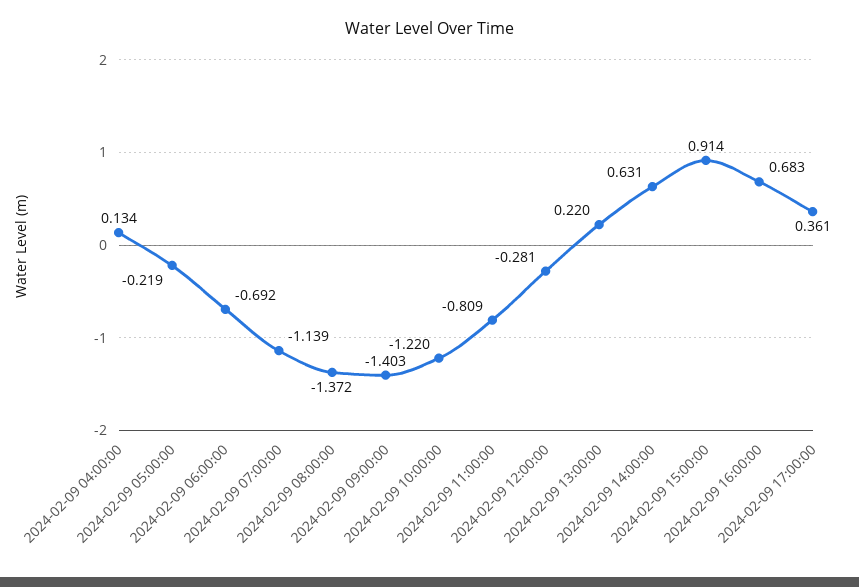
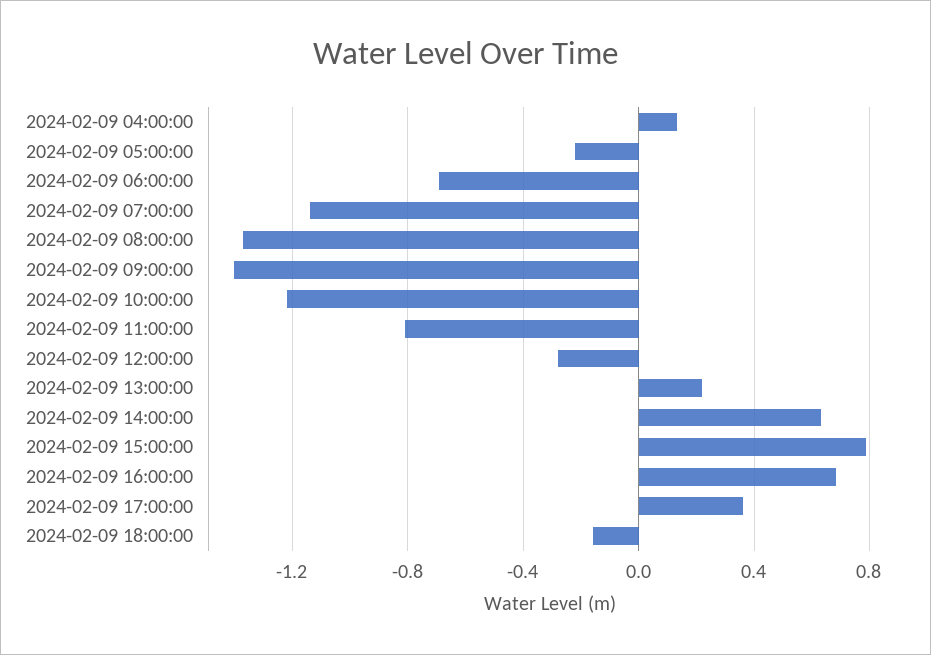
2024-02-09 15:00:00: 0.914 -> 0.8
2024-02-09 18:00:00: none -> -0.15

